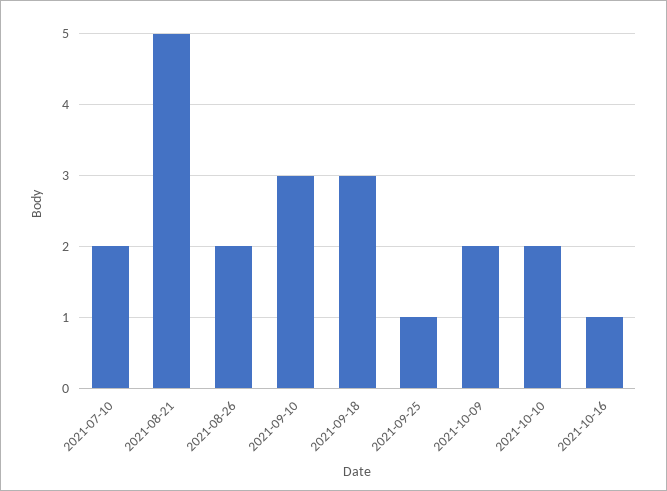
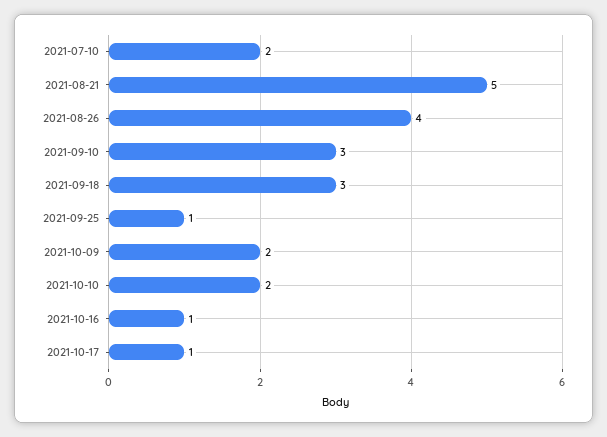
2021-08-26: 2 -> 4
2021-10-17: none -> 1

